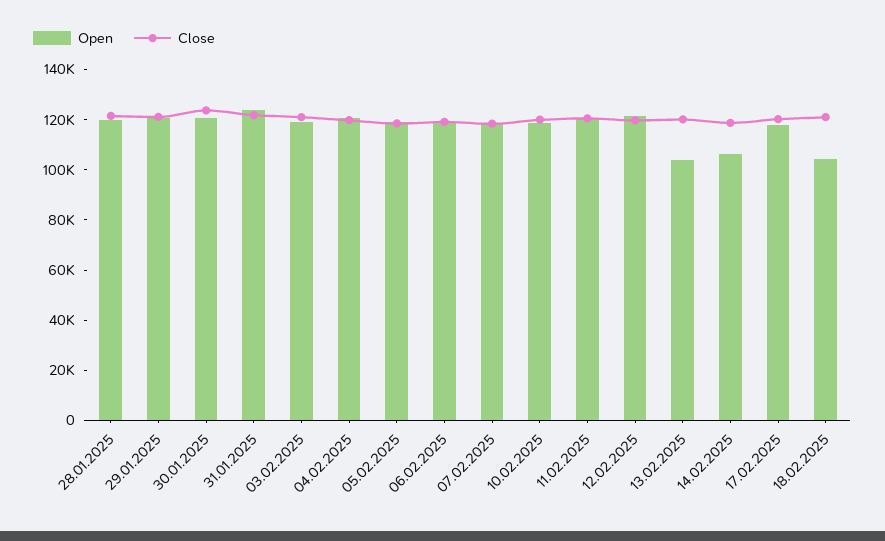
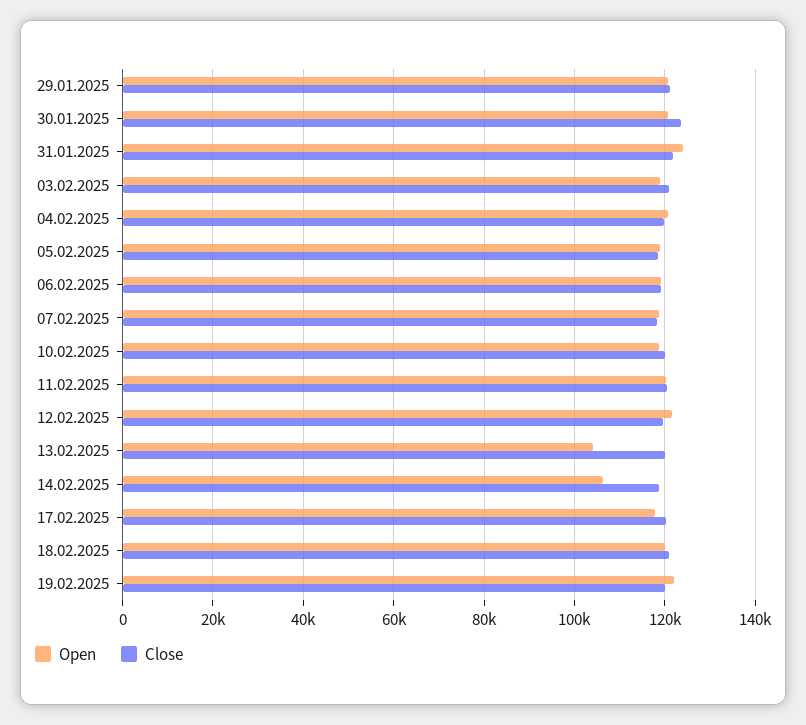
Open, 28.01.2025: 120000 -> none
Close, 28.01.2025: 120000 -> none
Open, 18.02.2025: 105000 -> 120000
Open, 19.02.2025: none -> 122000
Close, 19.02.2025: none -> 120000

